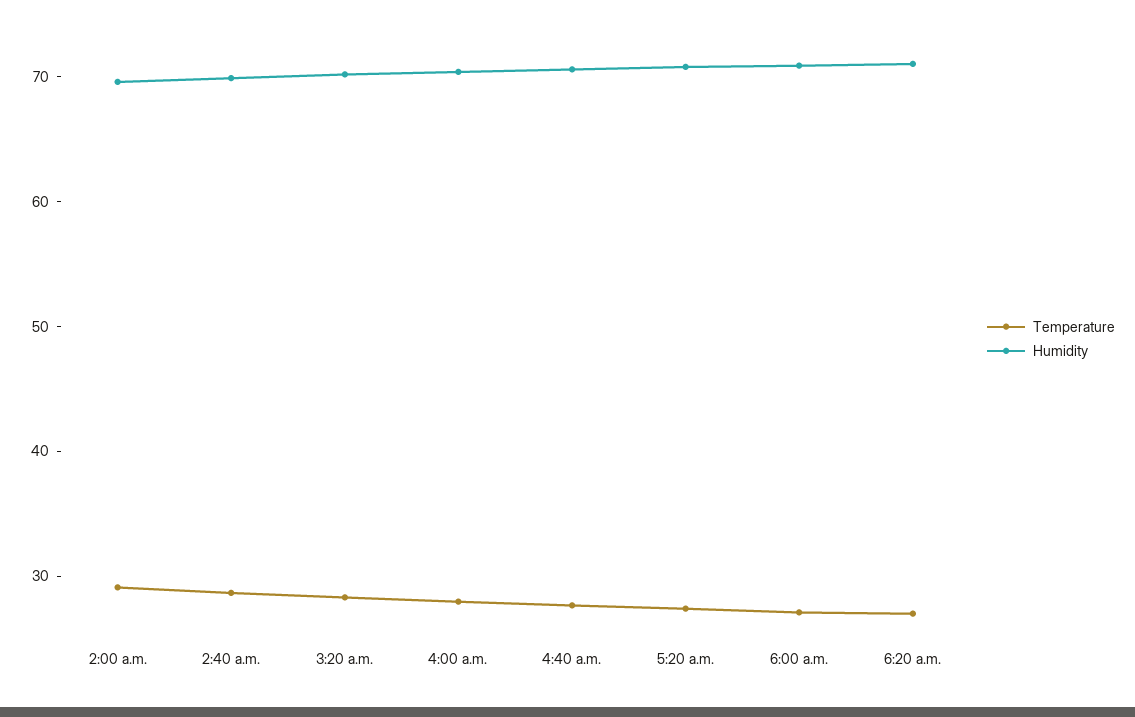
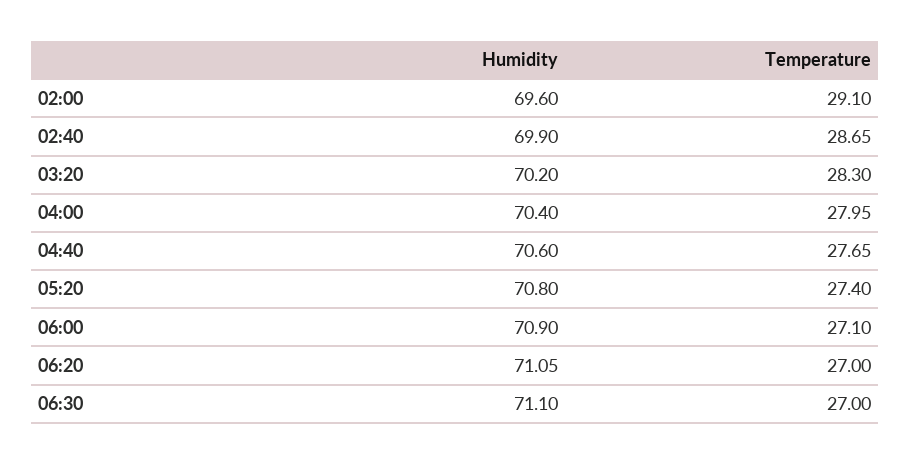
Humidity, 06:30: none -> 71.1
Temperature, 06:30: none -> 27

